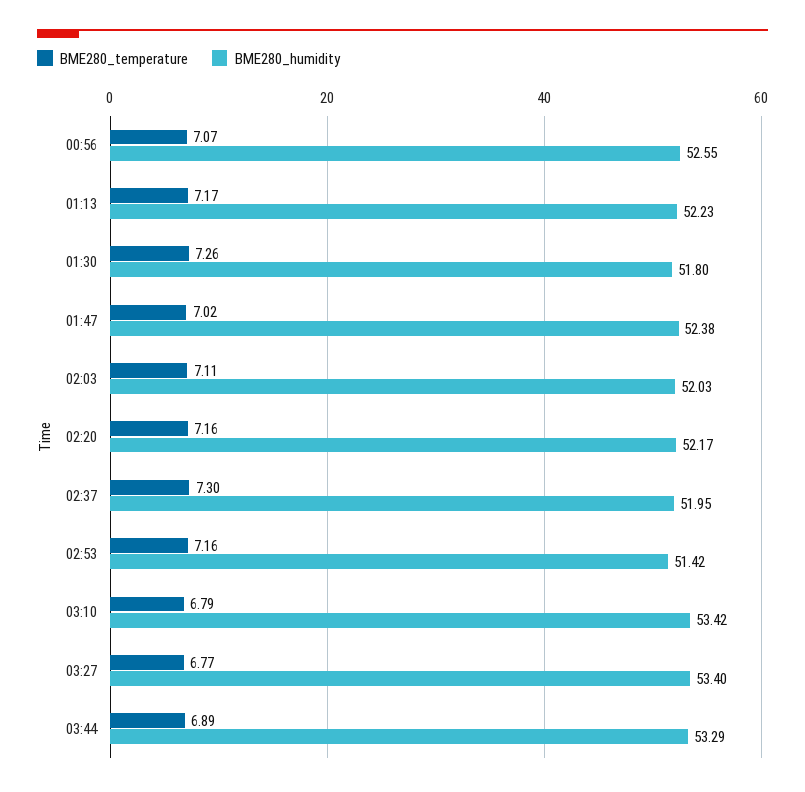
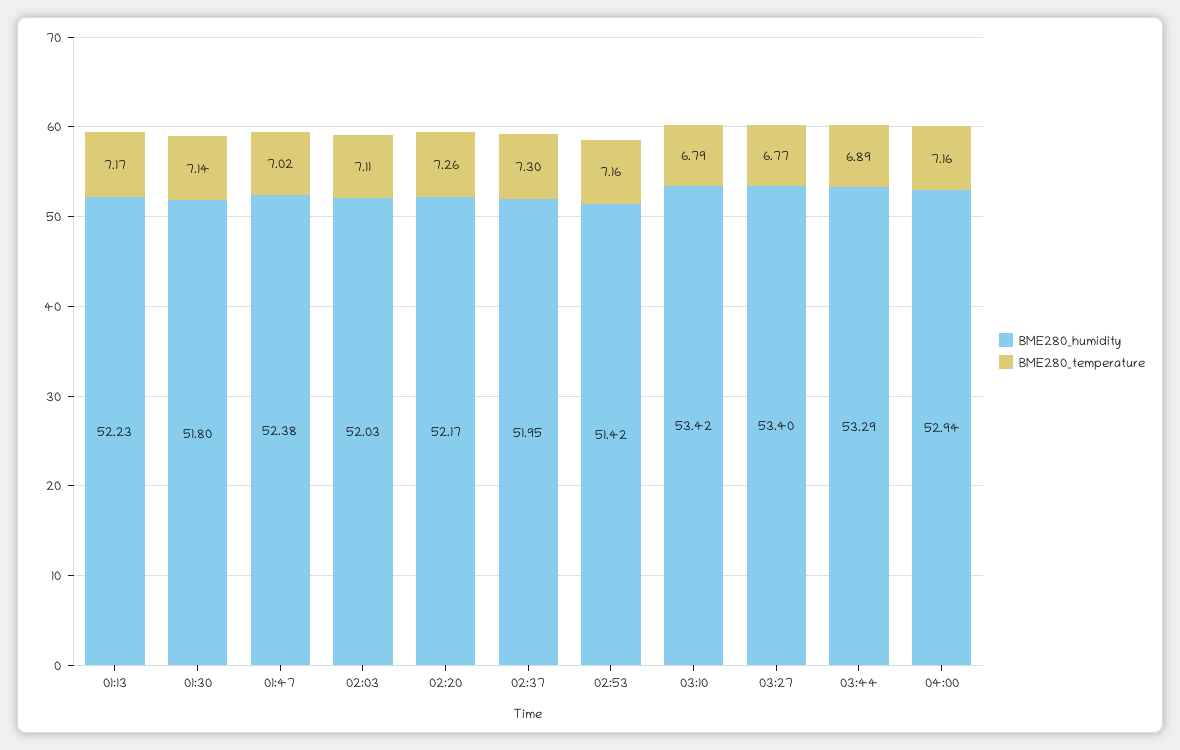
BME280_temperature, 00:56: 7.07 -> none
BME280_humidity, 00:56: 52.55 -> none
BME280_temperature, 01:30: 7.26 -> 7.14
BME280_temperature, 02:20: 7.16 -> 7.26
BME280_humidity, 04:00: none -> 52.94
BME280_temperature, 04:00: none -> 7.16

